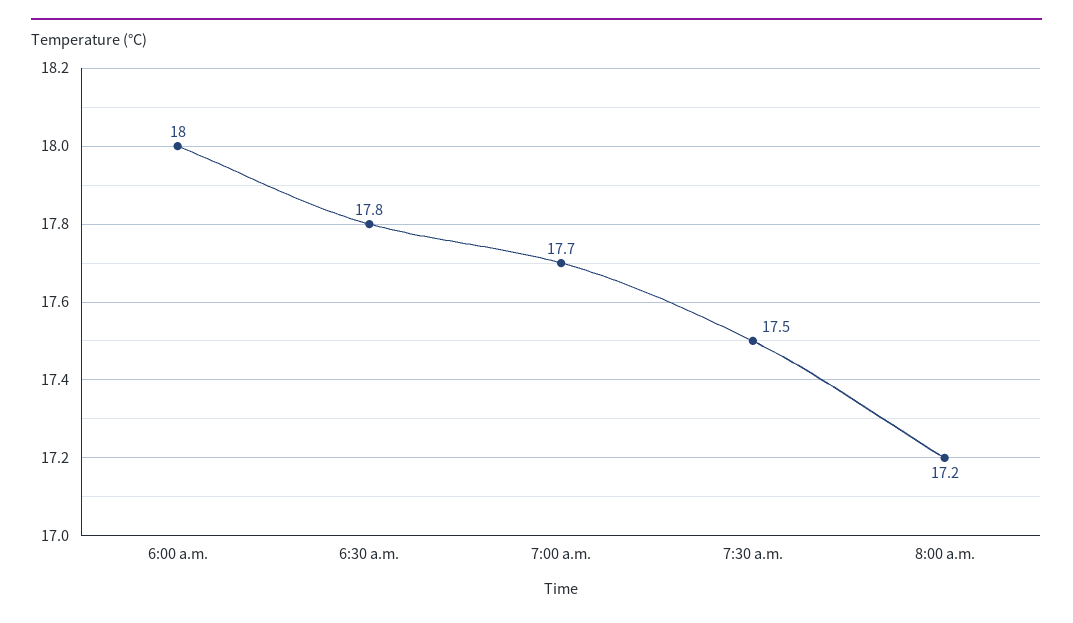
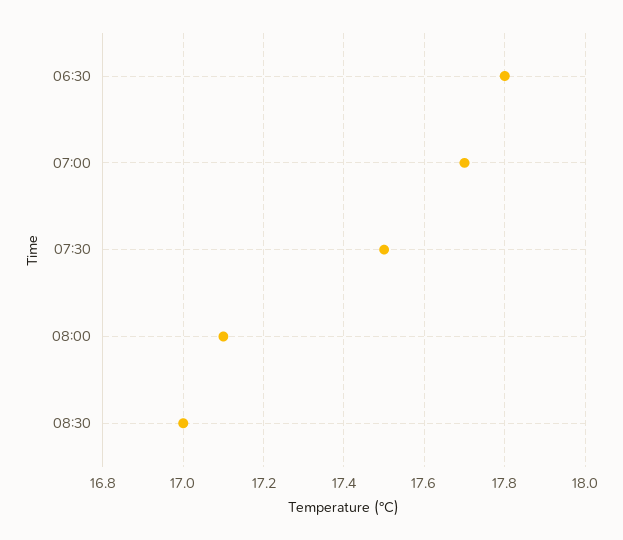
6:00 a.m.: 18 -> none
8:00 a.m.: 17.2 -> 17.1
08:30: none -> 17

